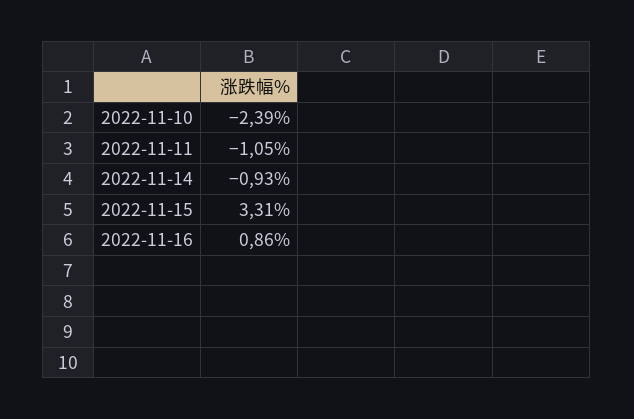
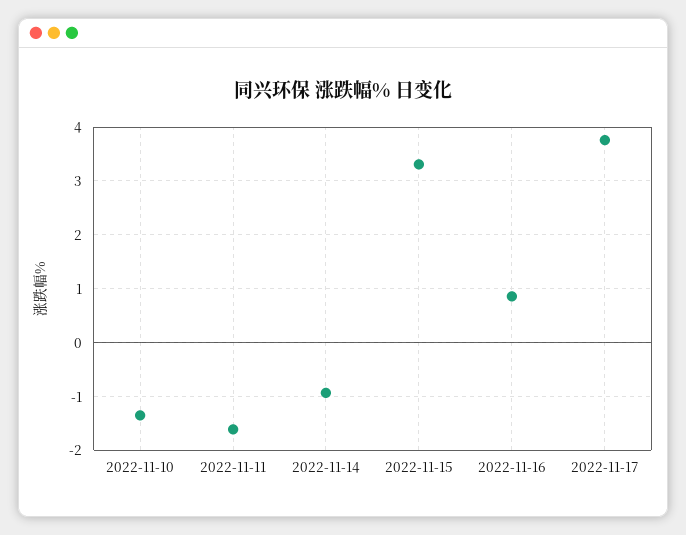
2022-11-10: -2.39 -> -1.4
2022-11-11: -1.05 -> -1.6
2022-11-17: none -> 3.8

